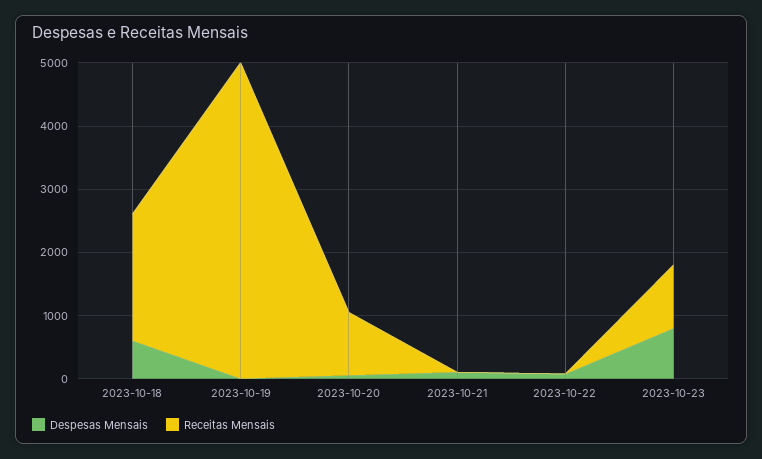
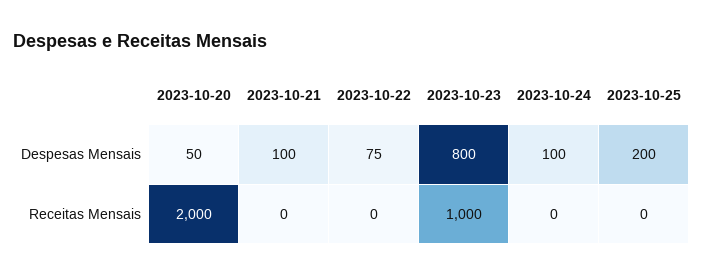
Despesas Mensais, 2023-10-18: 600 -> none
Receitas Mensais, 2023-10-18: 2000 -> none
Despesas Mensais, 2023-10-19: 0 -> none
Receitas Mensais, 2023-10-19: 5000 -> none
Receitas Mensais, 2023-10-20: 1000 -> 2000
Despesas Mensais, 2023-10-24: none -> 100
Despesas Mensais, 2023-10-25: none -> 200
Receitas Mensais, 2023-10-24: none -> 0
Receitas Mensais, 2023-10-25: none -> 0

